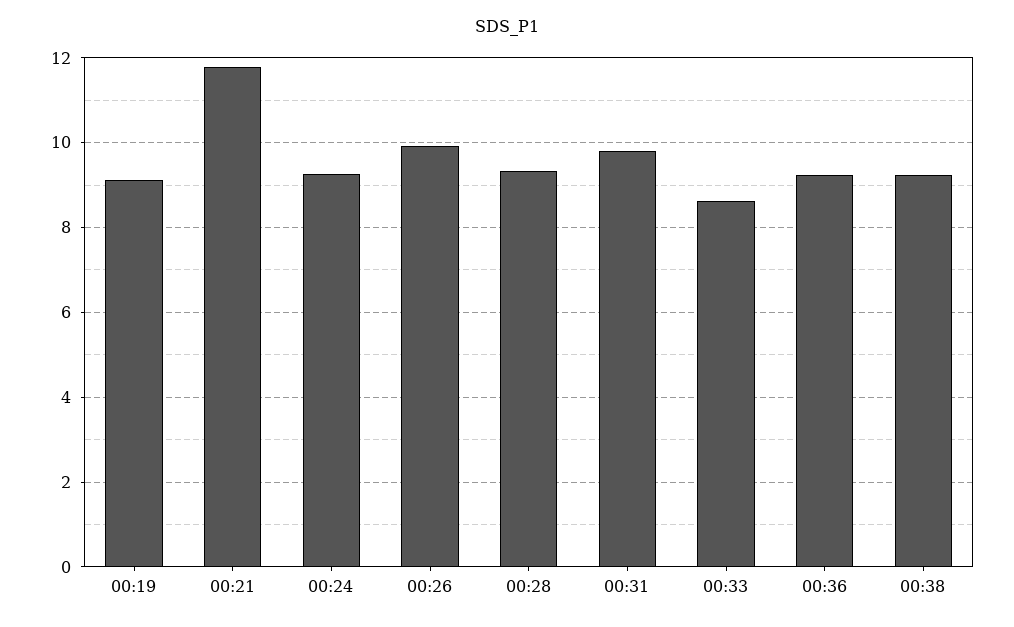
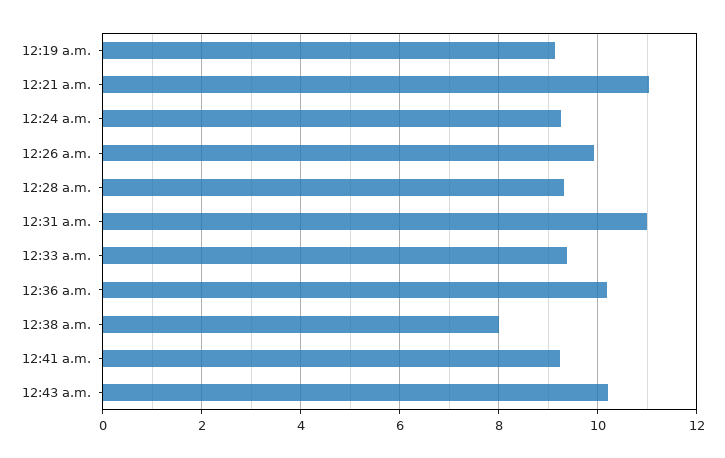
00:21: 11.8 -> 11
00:31: 9.8 -> 11
00:33: 8.6 -> 9.4
00:36: 9.2 -> 10.2
00:38: 9.2 -> 8
12:41 a.m.: none -> 9.2
12:43 a.m.: none -> 10.2

